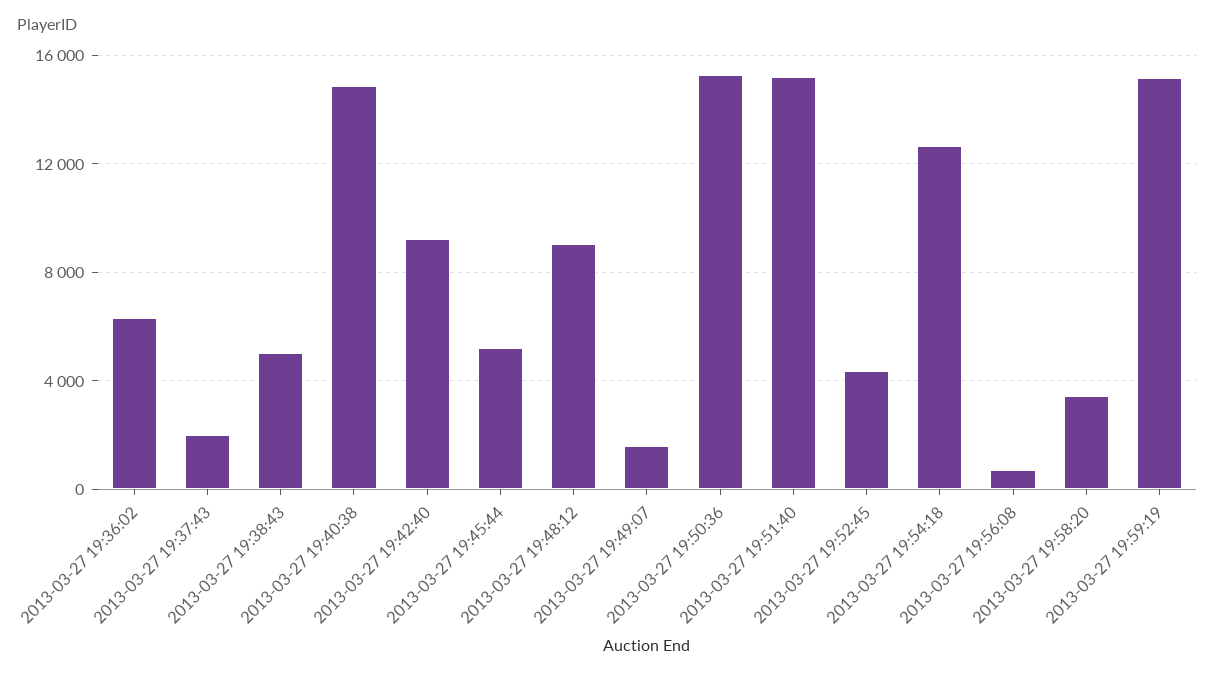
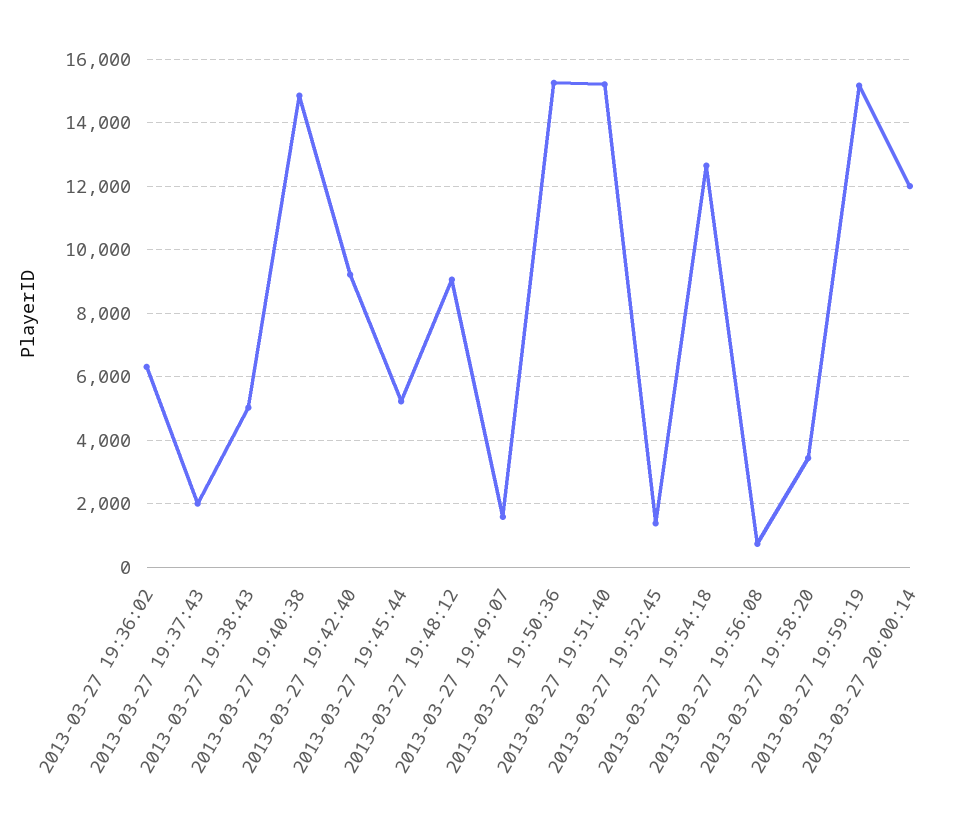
2013-03-27 19:52:45: 4500 -> 1400
2013-03-27 20:00:14: none -> 12000

